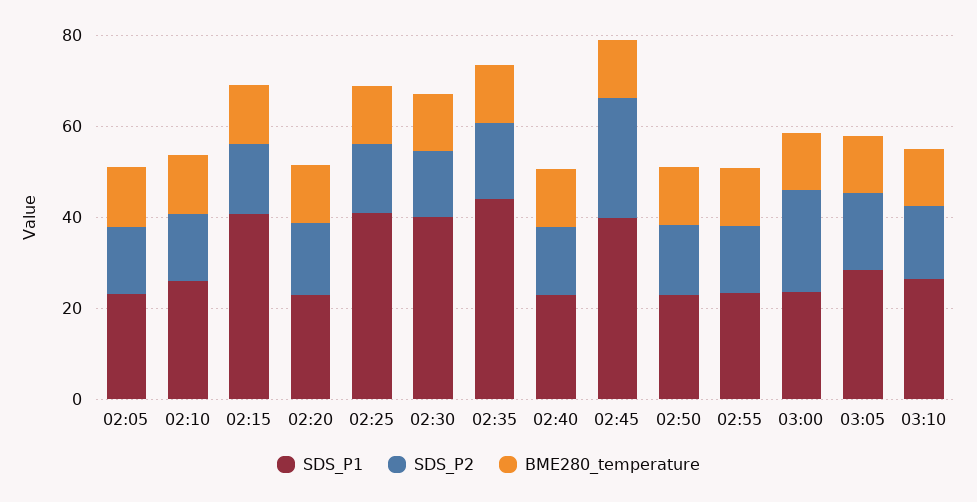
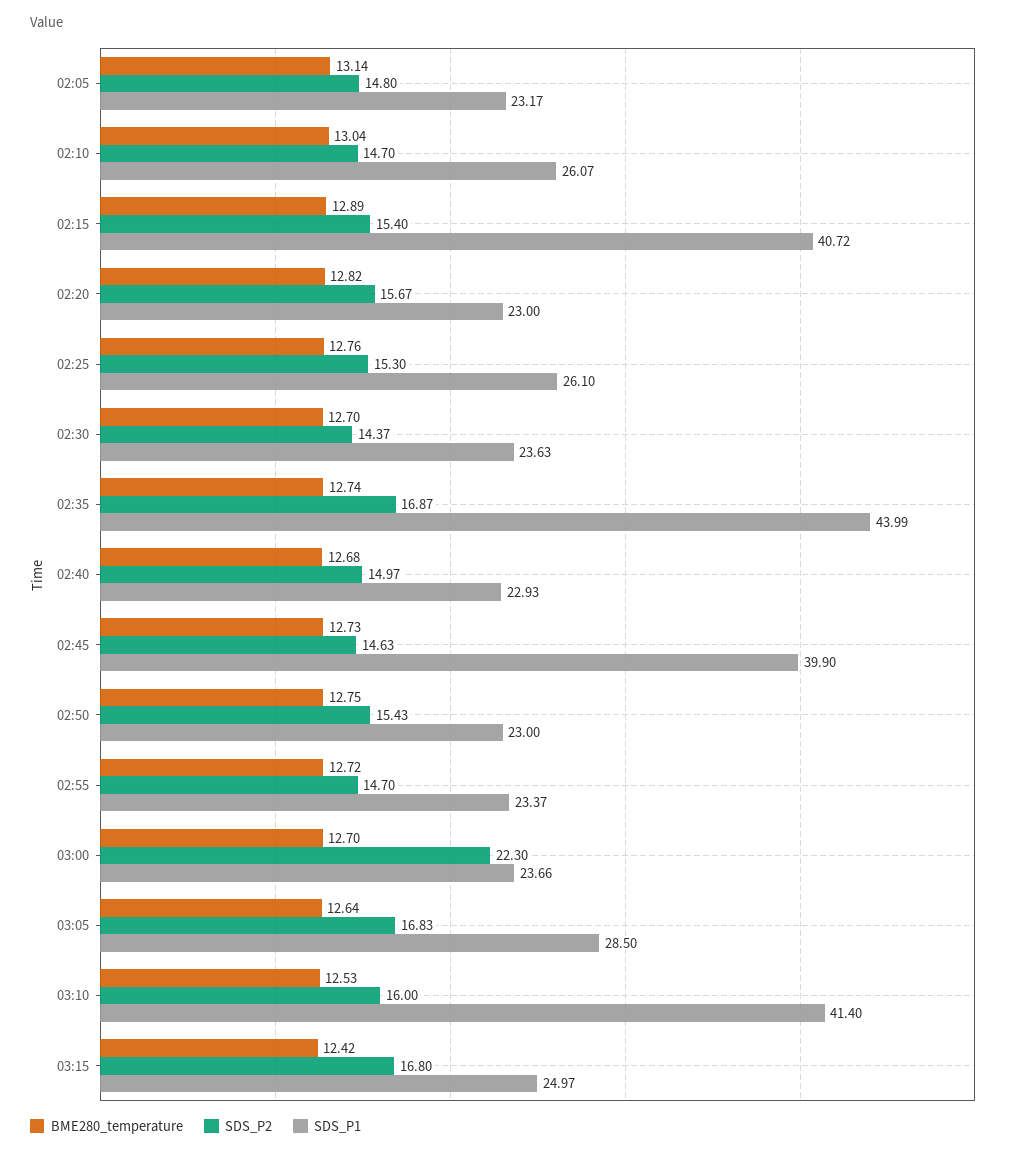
SDS_P1, 02:25: 40 -> 26.1
SDS_P1, 02:30: 40 -> 23.63
SDS_P2, 02:45: 25 -> 14.63
SDS_P1, 03:10: 25 -> 41.4
BME280_temperature, 03:15: none -> 12.42
SDS_P2, 03:15: none -> 16.8
SDS_P1, 03:15: none -> 24.97

